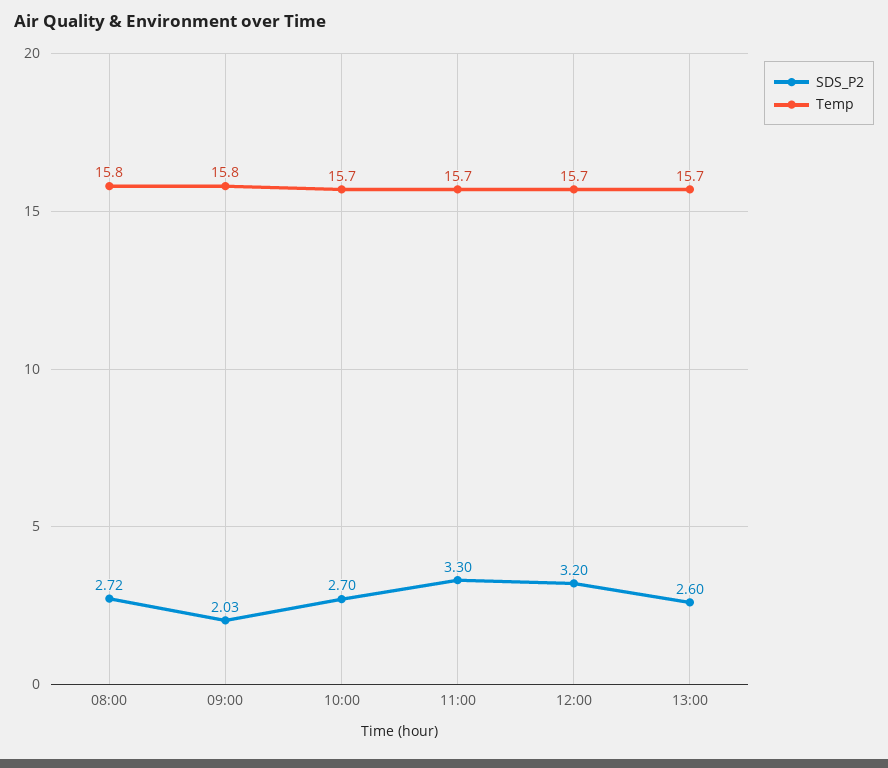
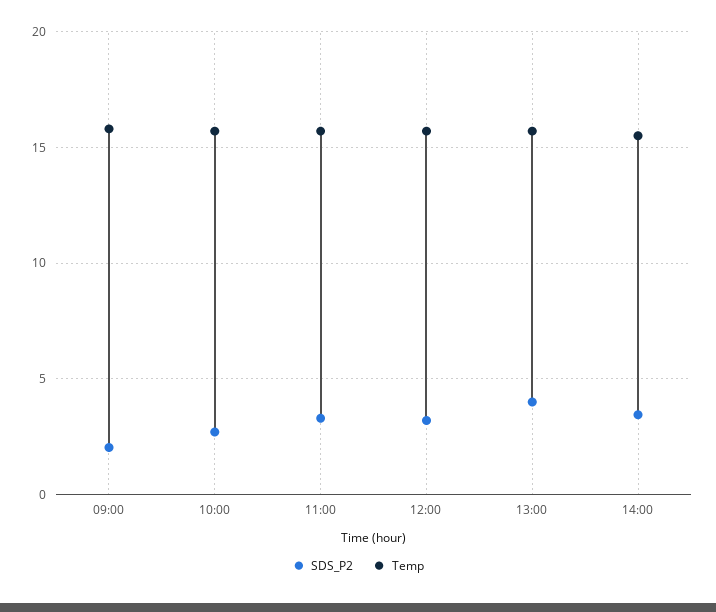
SDS_P2, 08:00: 2.72 -> none
Temp, 08:00: 15.8 -> none
SDS_P2, 13:00: 2.6 -> 4
SDS_P2, 14:00: none -> 3.5
Temp, 14:00: none -> 15.5

